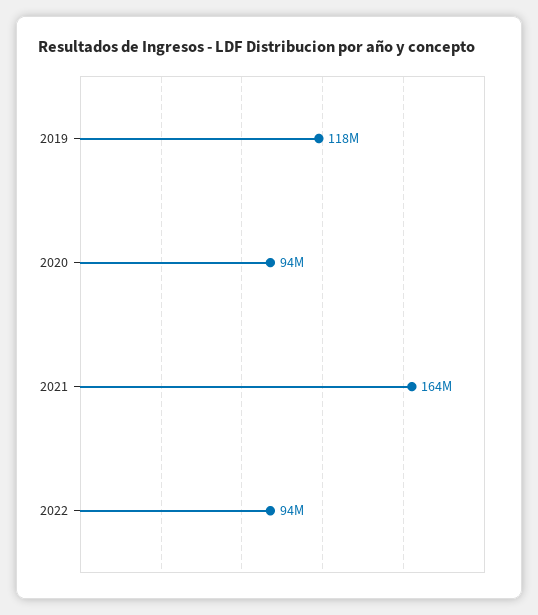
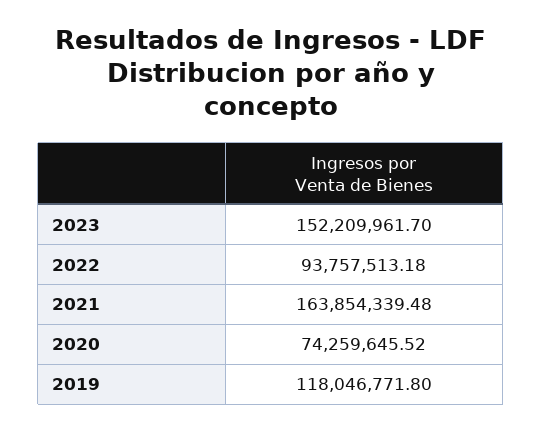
2020: 94000000 -> 74259645.52
2023: none -> 152209961.7

